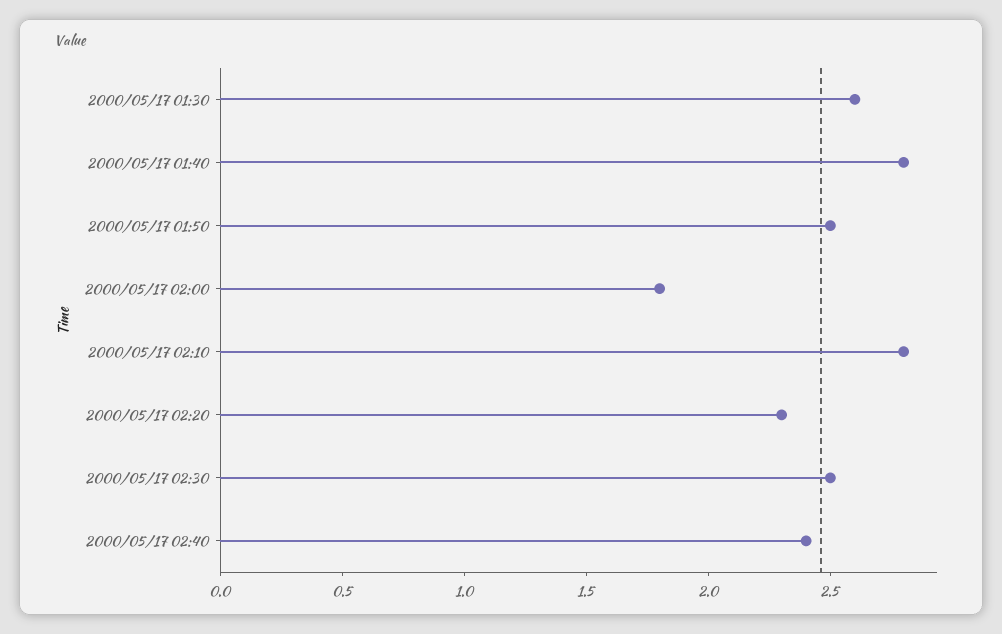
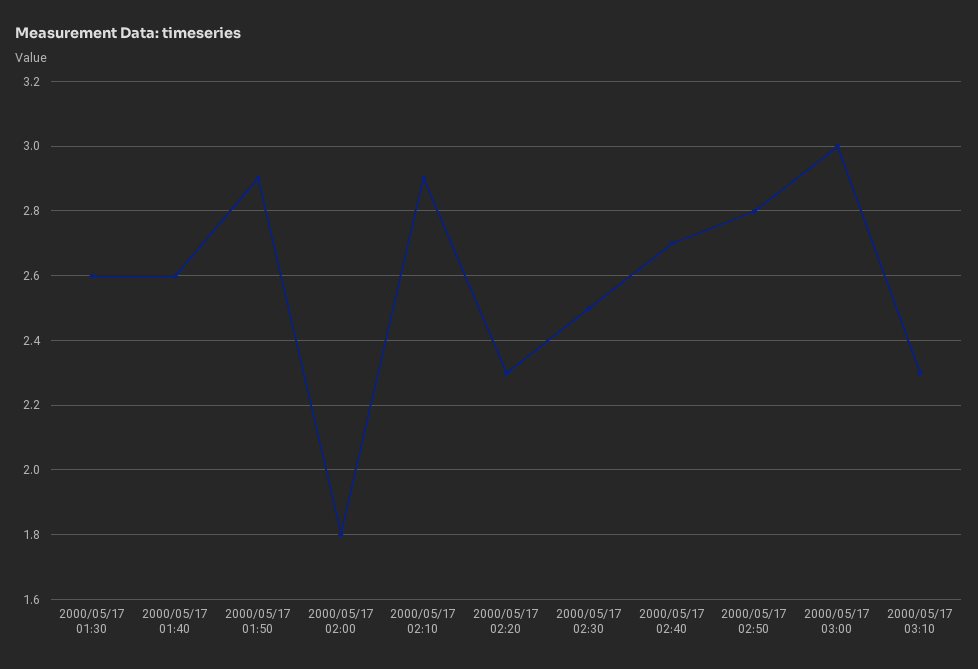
2000/05/17 01:40: 2.8 -> 2.6
2000/05/17 01:50: 2.5 -> 2.9
2000/05/17 02:10: 2.8 -> 2.9
2000/05/17 02:40: 2.4 -> 2.7
2000/05/17 02:50: none -> 2.8
2000/05/17 03:00: none -> 3
2000/05/17 03:10: none -> 2.3

